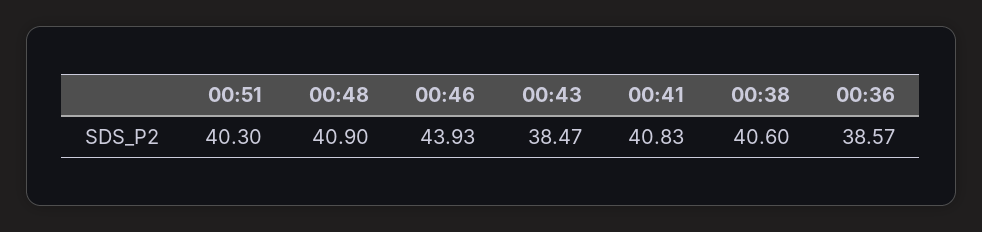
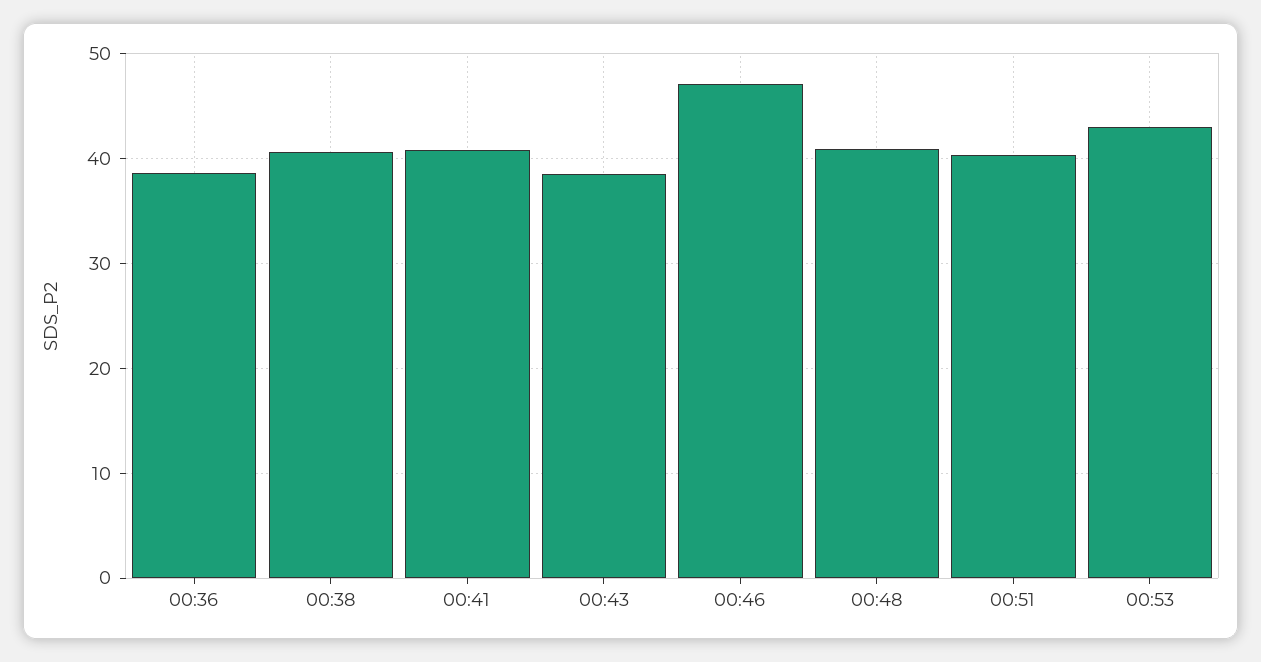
00:46: 43.93 -> 47
00:53: none -> 43

